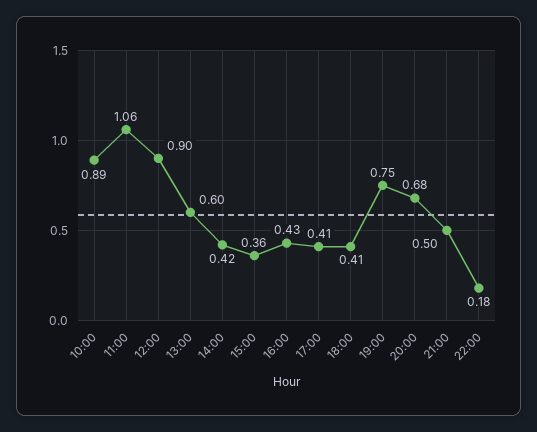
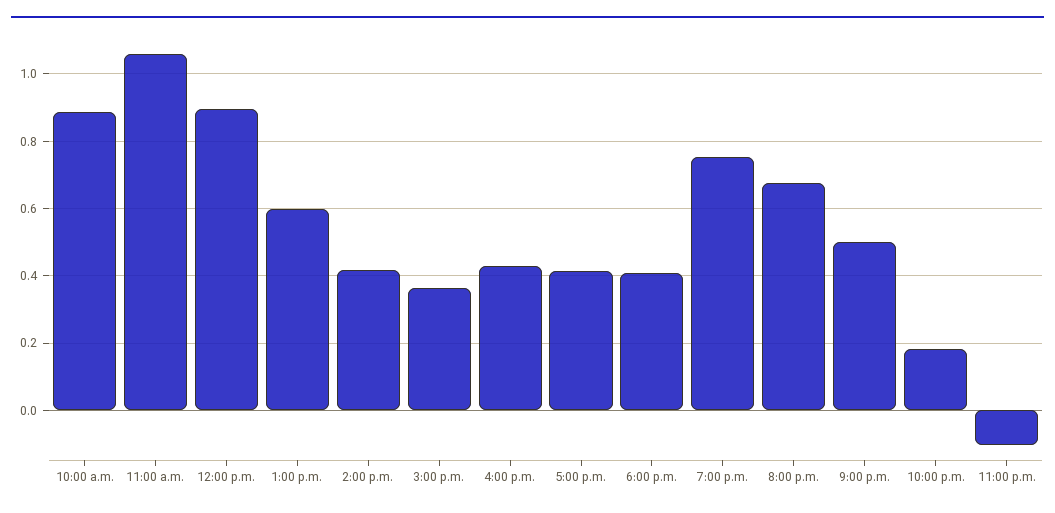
11:00 p.m.: none -> -0.1

